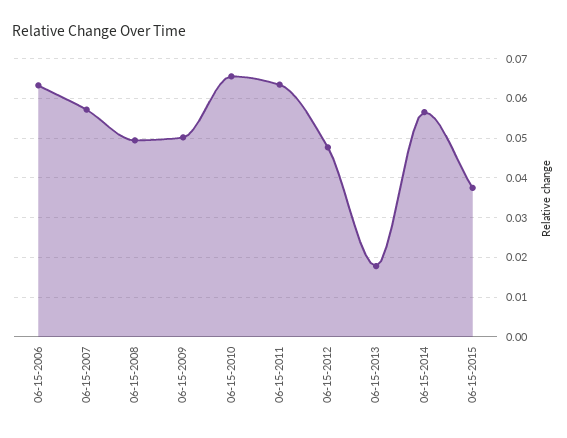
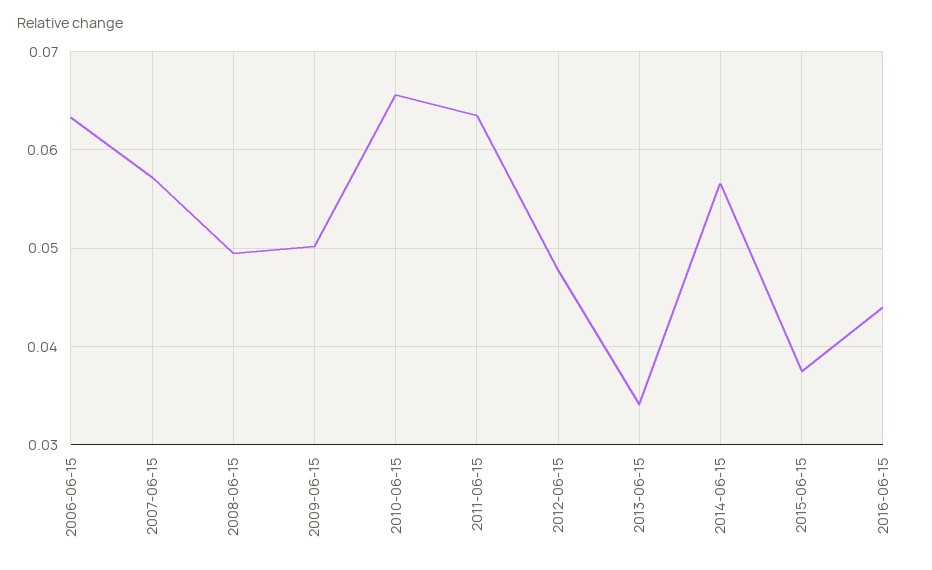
06-15-2013: 0.018 -> 0.034
2016-06-15: none -> 0.044

